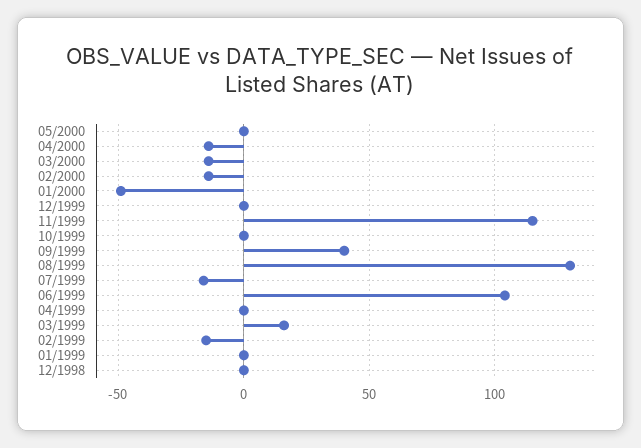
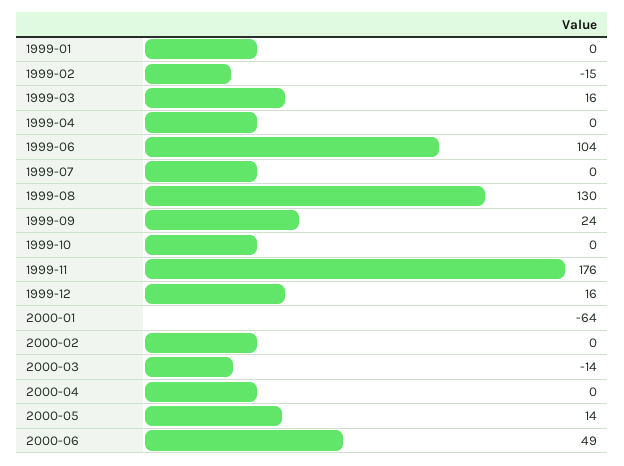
05/2000: 0 -> 14
04/2000: -15 -> 0
02/2000: -15 -> 0
01/2000: -50 -> -64
12/1999: 0 -> 16
11/1999: 115 -> 176
09/1999: 40 -> 24
07/1999: -15 -> 0
12/1998: 0 -> none
2000-06: none -> 49

